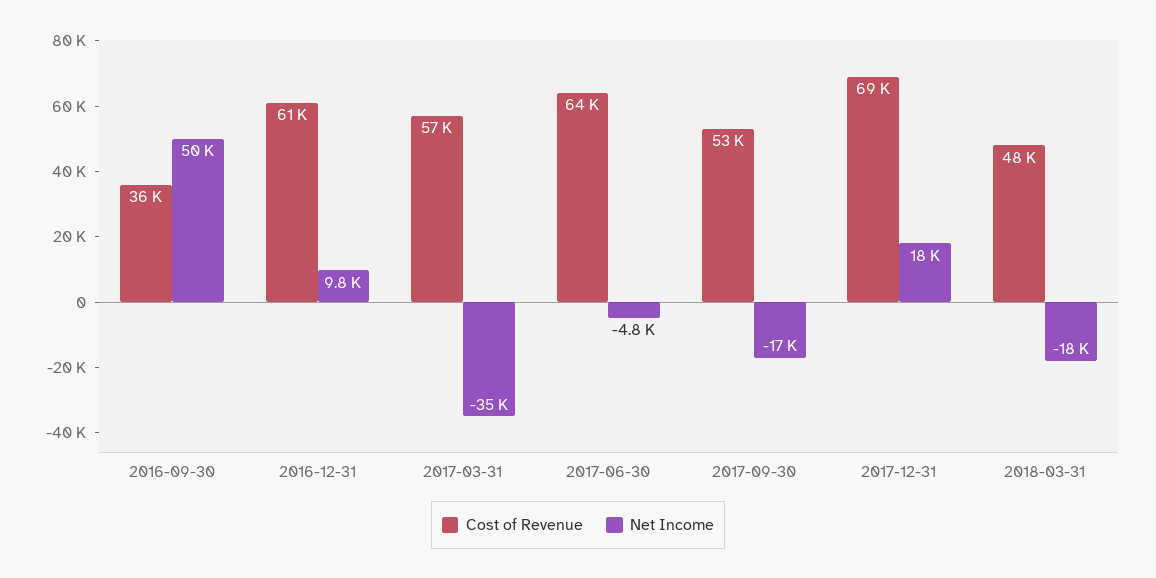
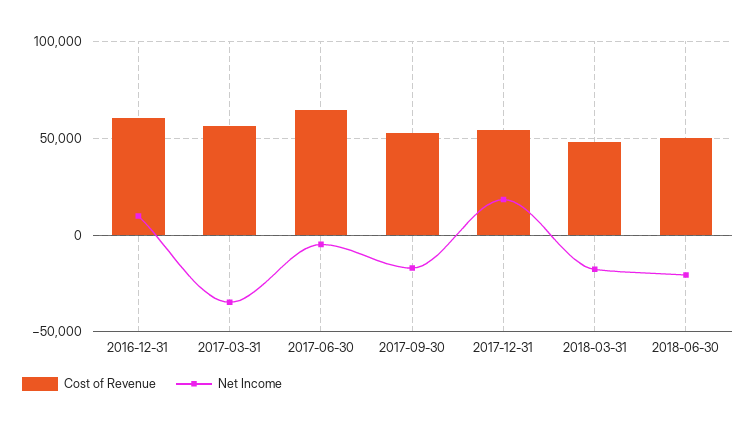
Cost of Revenue, 2016-09-30: 36000 -> none
Net Income, 2016-09-30: 50000 -> none
Cost of Revenue, 2017-12-31: 69000 -> 55000
Cost of Revenue, 2018-06-30: none -> 50000
Net Income, 2018-06-30: none -> -20000

